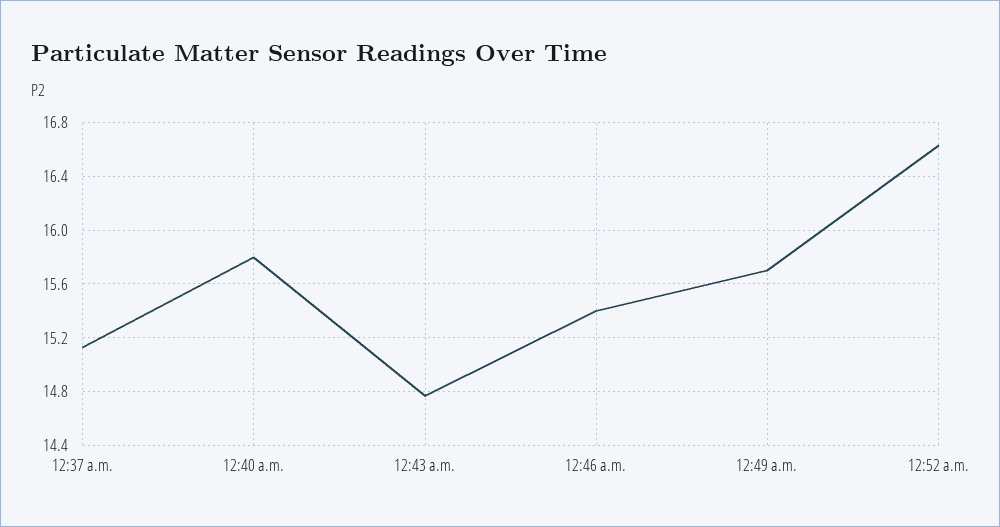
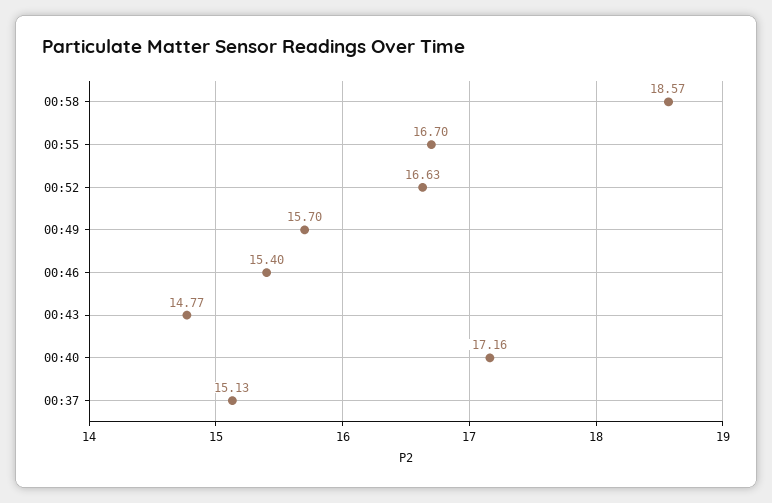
12:40 a.m.: 15.8 -> 17.16
00:58: none -> 18.57
00:55: none -> 16.7

